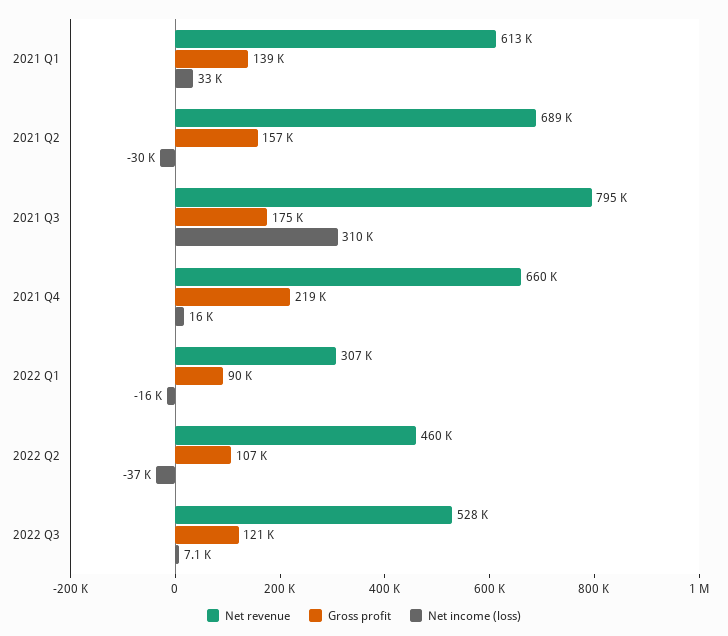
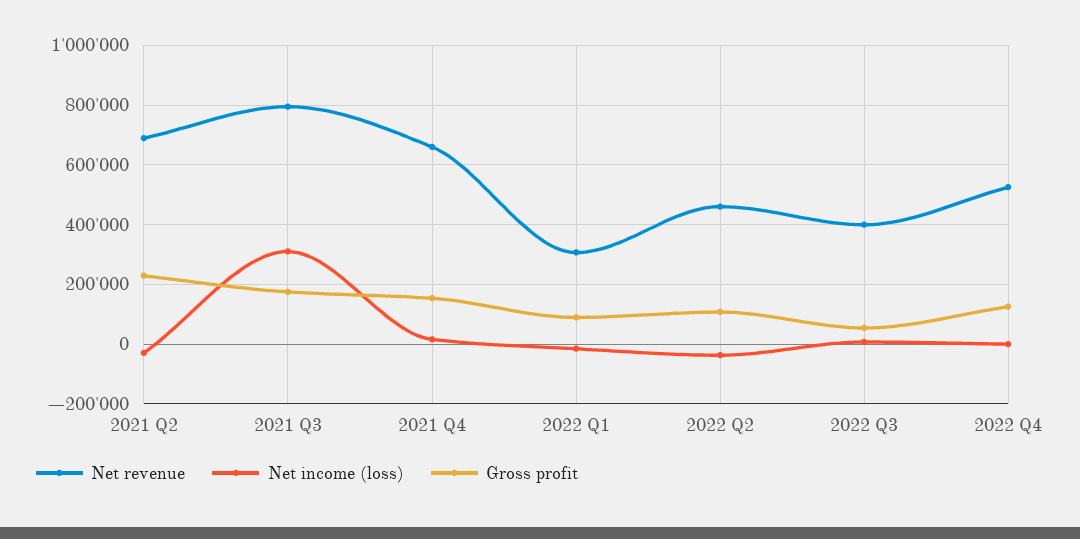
Net revenue, 2021 Q1: 613000 -> none
Gross profit, 2021 Q1: 139000 -> none
Net income (loss), 2021 Q1: 33000 -> none
Gross profit, 2021 Q2: 157000 -> 225000
Gross profit, 2021 Q4: 219000 -> 150000
Net revenue, 2022 Q3: 528000 -> 400000
Gross profit, 2022 Q3: 121000 -> 50000
Net revenue, 2022 Q4: none -> 525000
Net income (loss), 2022 Q4: none -> 0
Gross profit, 2022 Q4: none -> 125000

